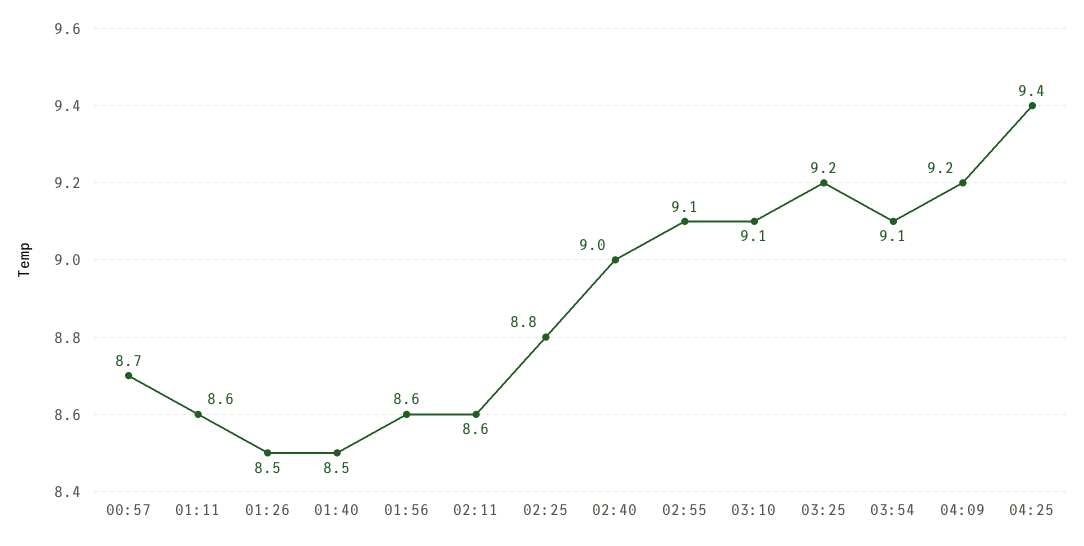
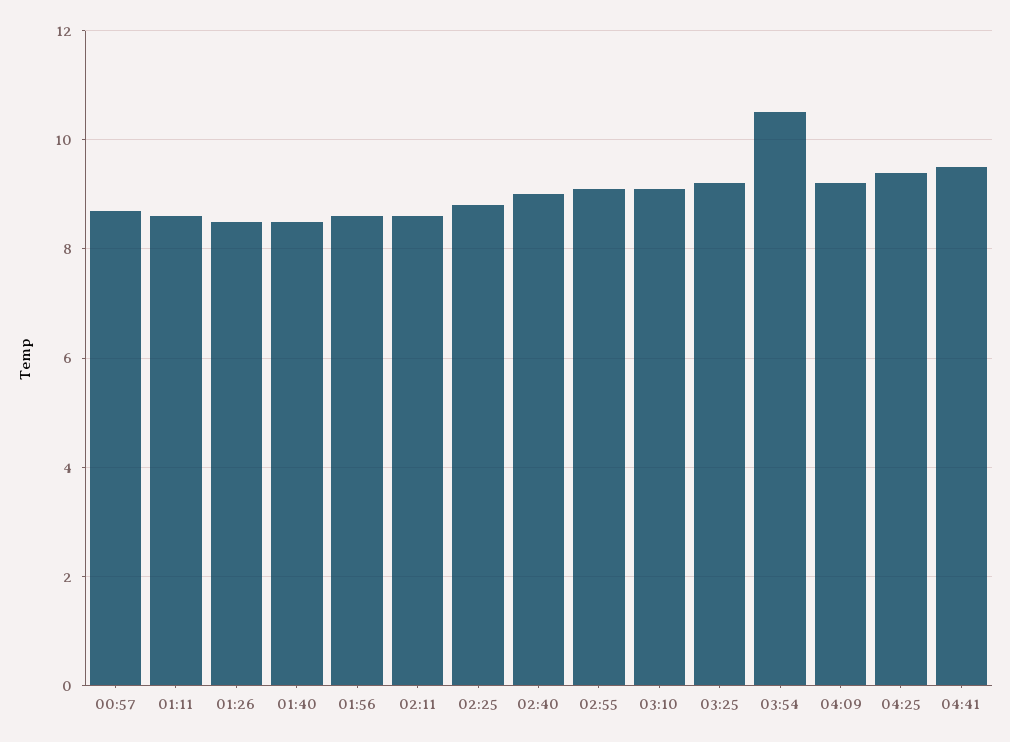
03:54: 9.1 -> 10.5
04:41: none -> 9.5

